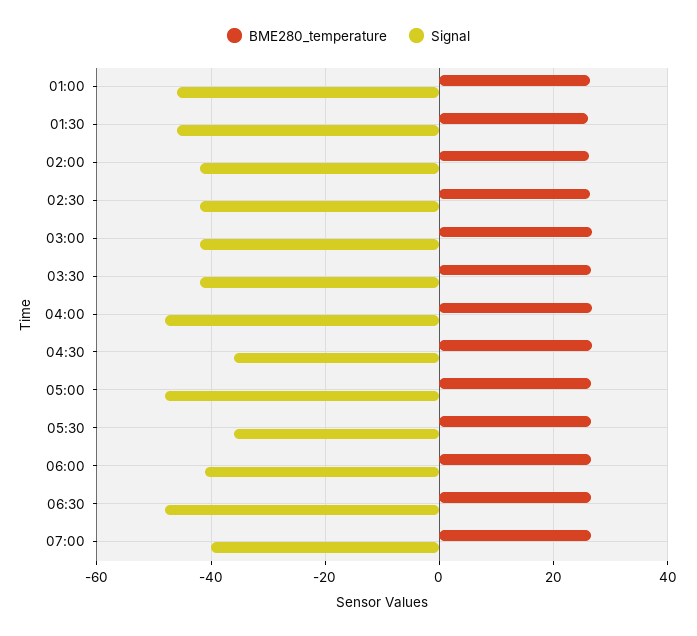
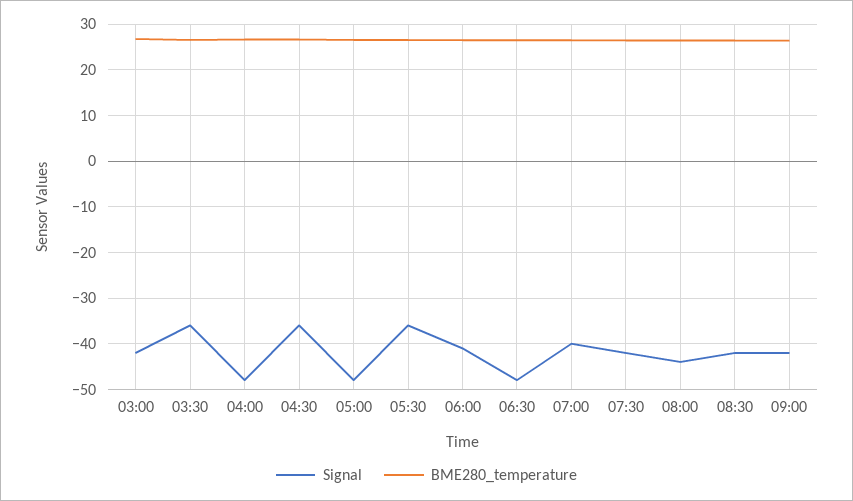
BME280_temperature, 01:00: 26 -> none
Signal, 01:00: -46 -> none
BME280_temperature, 01:30: 26 -> none
Signal, 01:30: -46 -> none
BME280_temperature, 02:00: 26 -> none
Signal, 02:00: -42 -> none
BME280_temperature, 02:30: 26 -> none
Signal, 02:30: -42 -> none
Signal, 03:30: -42 -> -36
Signal, 07:30: none -> -42
BME280_temperature, 07:30: none -> 26
Signal, 08:00: none -> -44
BME280_temperature, 08:00: none -> 26
Signal, 08:30: none -> -42
BME280_temperature, 08:30: none -> 26
Signal, 09:00: none -> -42
BME280_temperature, 09:00: none -> 26

